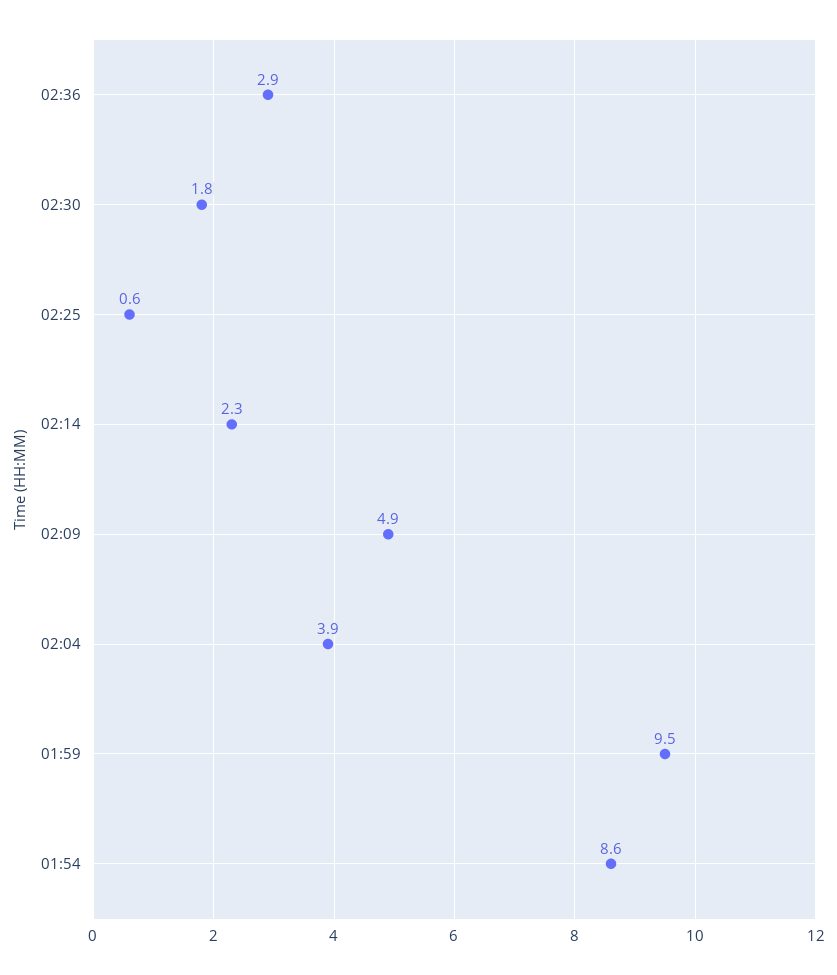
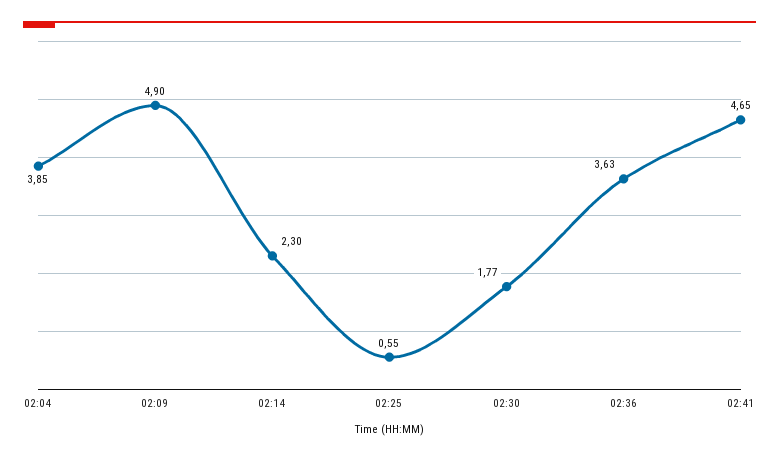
02:36: 2.9 -> 3.63
01:59: 9.5 -> none
01:54: 8.6 -> none
02:41: none -> 4.65

